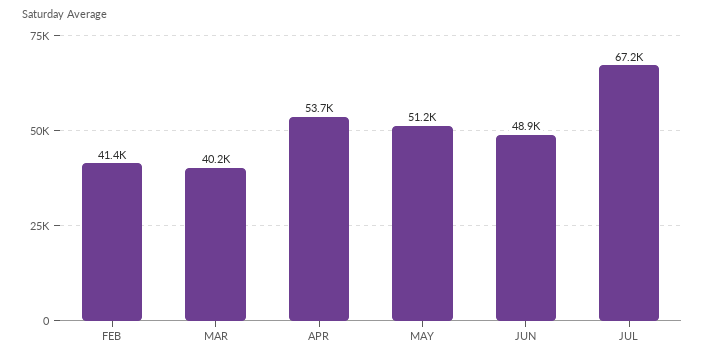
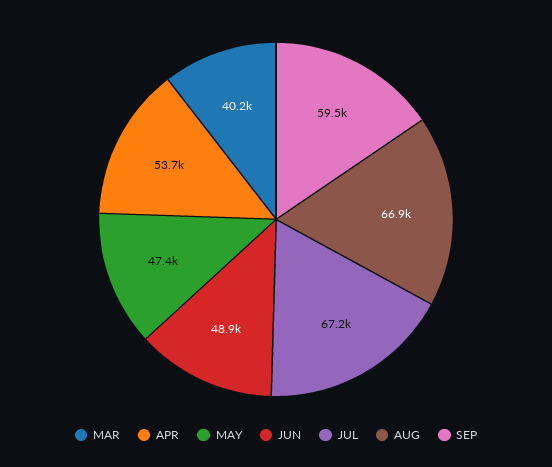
FEB: 41400 -> none
MAY: 51200 -> 47400
AUG: none -> 66900
SEP: none -> 59500

